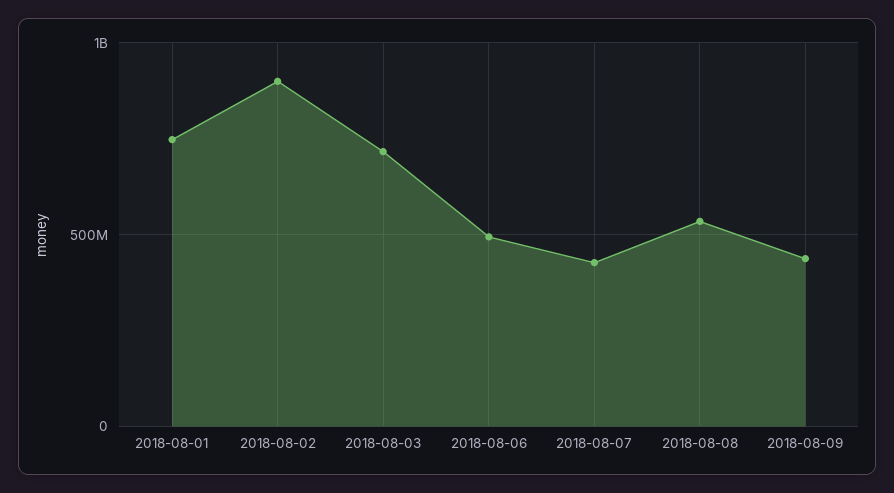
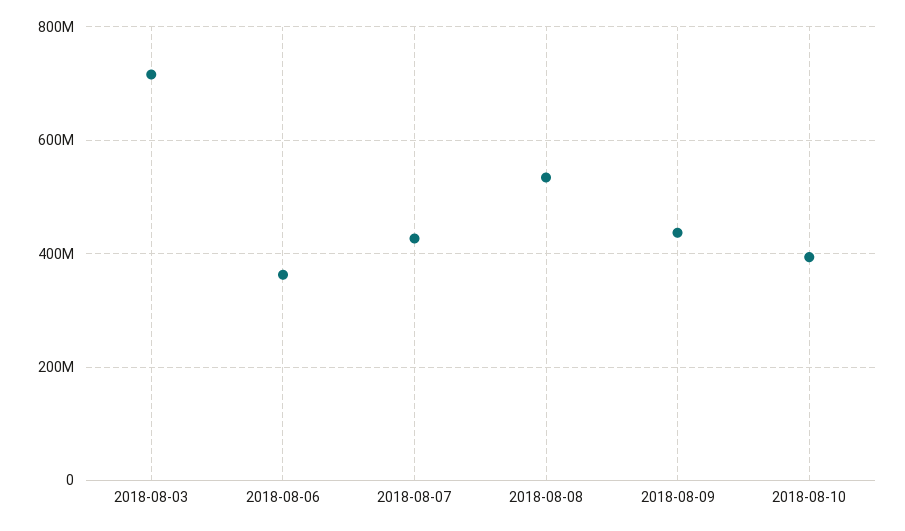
2018-08-01: 750000000 -> none
2018-08-02: 900000000 -> none
2018-08-06: 500000000 -> 360000000
2018-08-10: none -> 400000000

